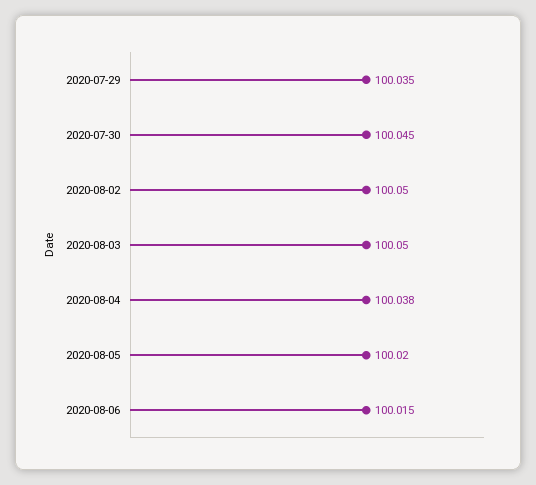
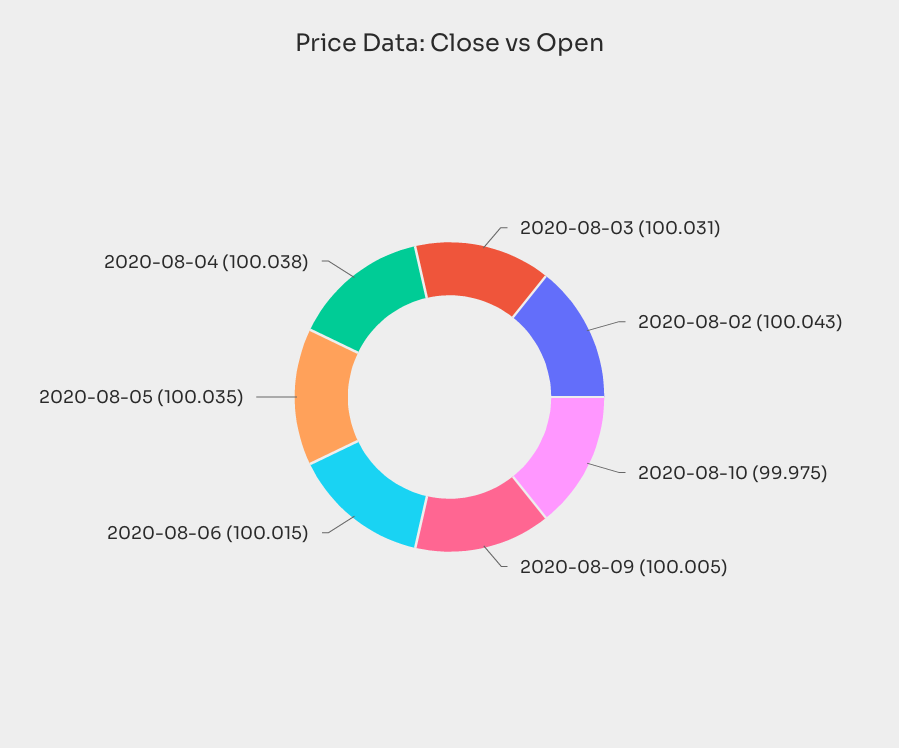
2020-07-29: 100.035 -> none
2020-07-30: 100.045 -> none
2020-08-02: 100.05 -> 100.043
2020-08-03: 100.05 -> 100.031
2020-08-05: 100.02 -> 100.035
2020-08-10: none -> 99.975
2020-08-09: none -> 100.005

